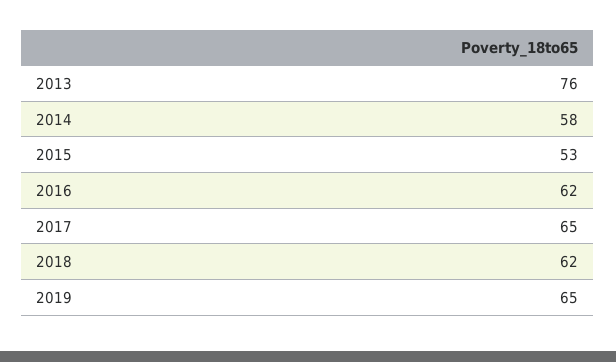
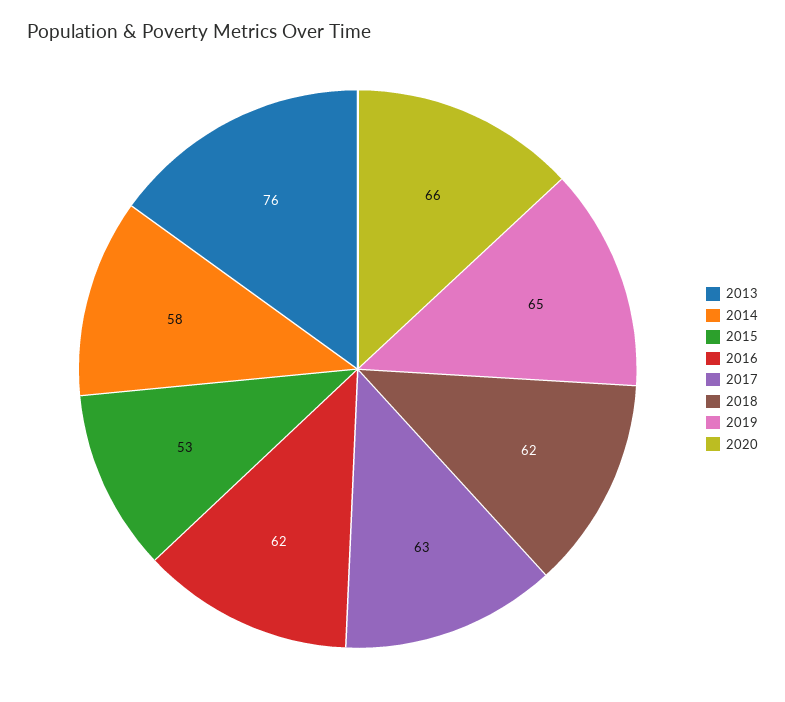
2017: 65 -> 63
2020: none -> 66

